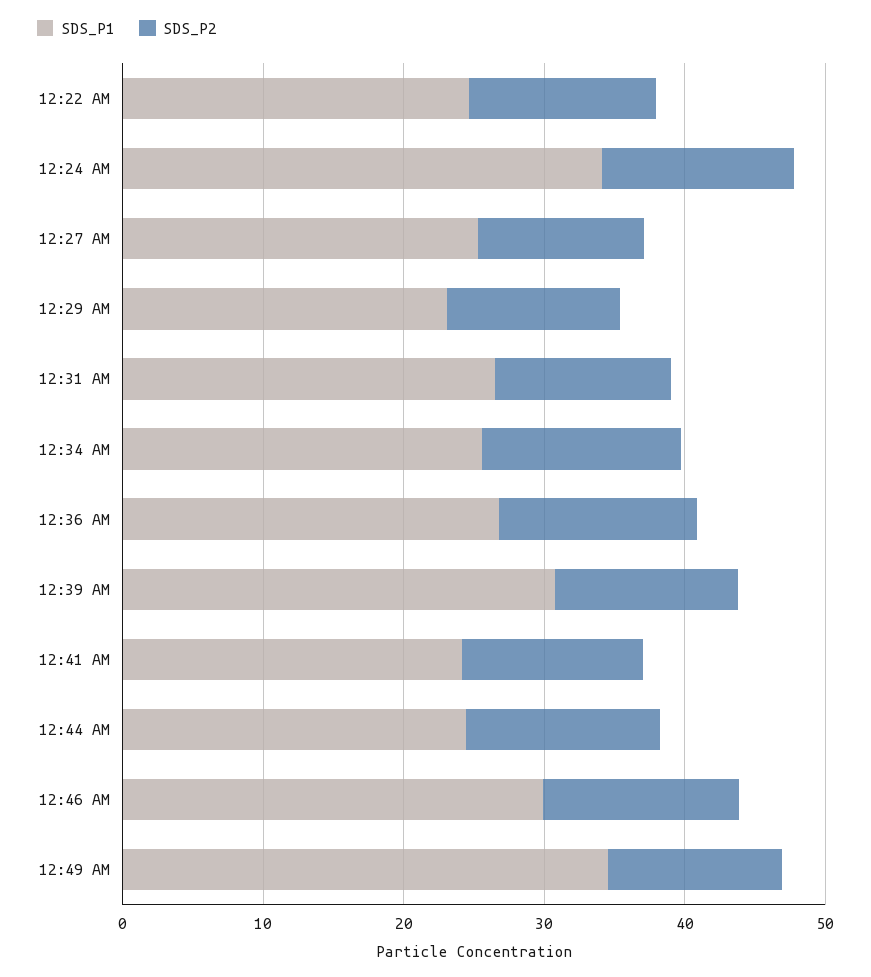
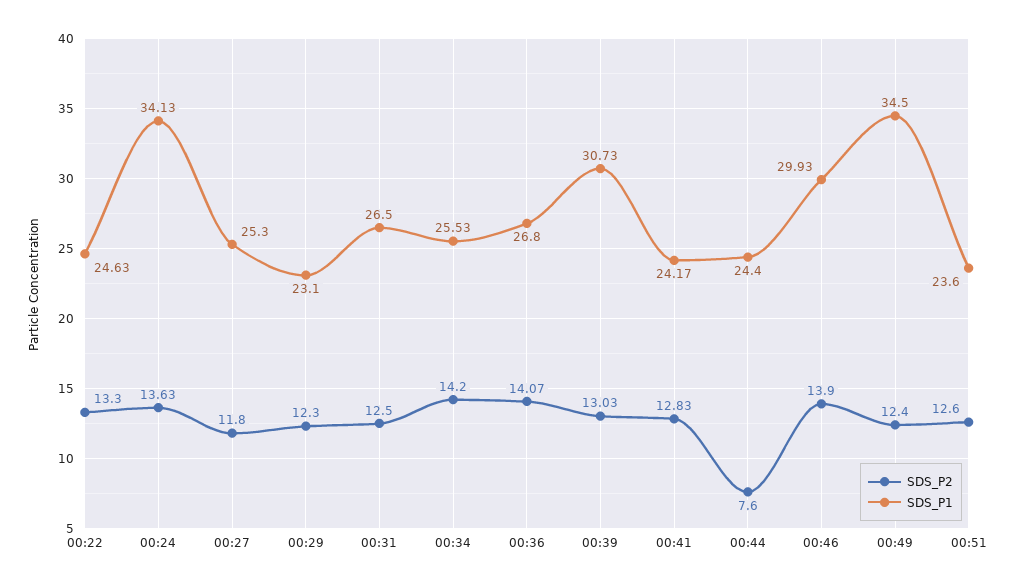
SDS_P2, 12:44 AM: 14 -> 7.6
SDS_P2, 00:51: none -> 12.6
SDS_P1, 00:51: none -> 23.6

